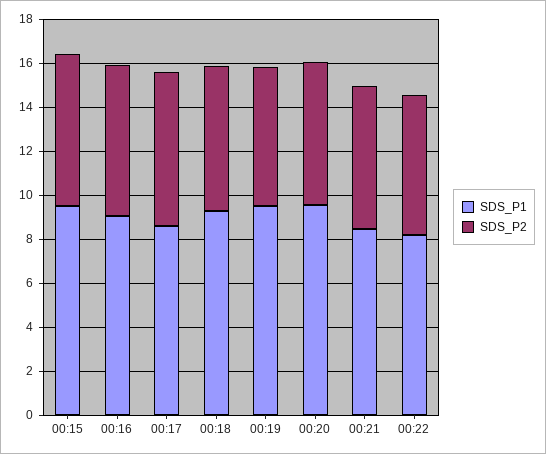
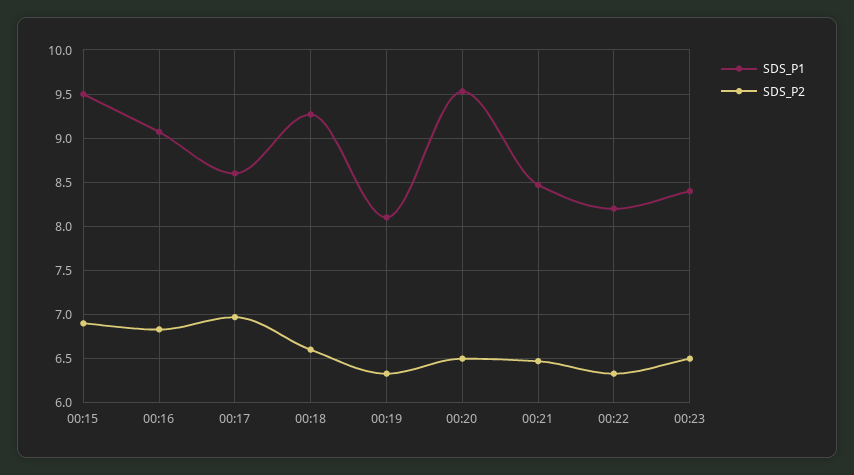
SDS_P1, 00:19: 9.5 -> 8.1
SDS_P1, 00:23: none -> 8.4
SDS_P2, 00:23: none -> 6.5

